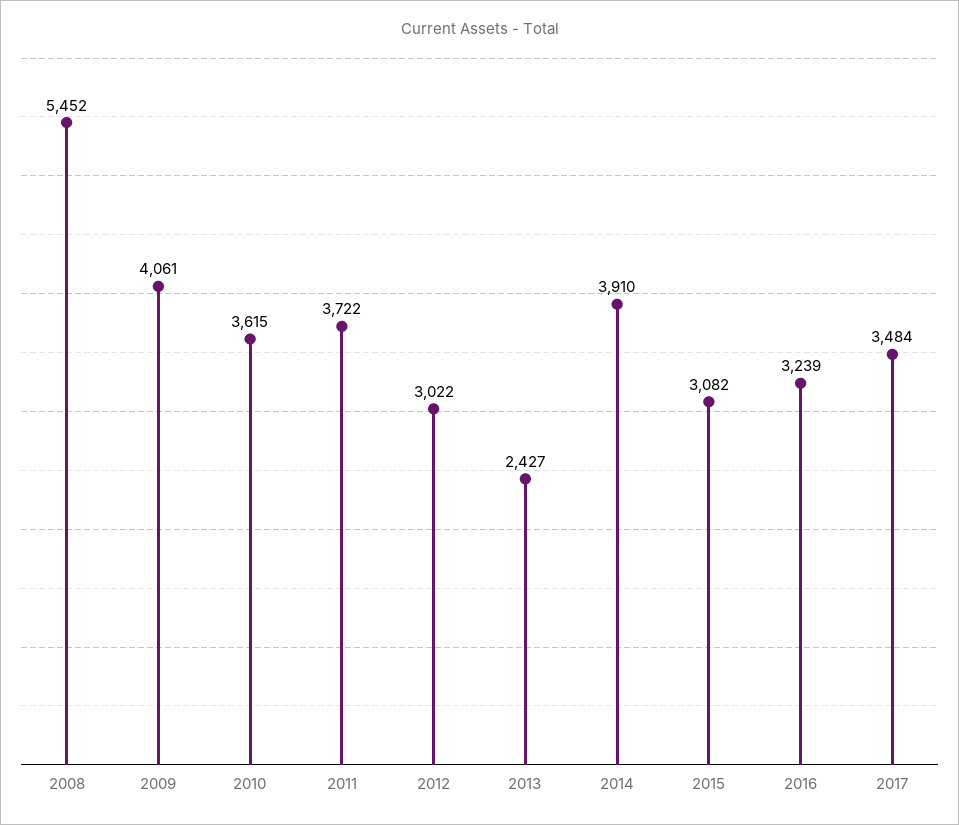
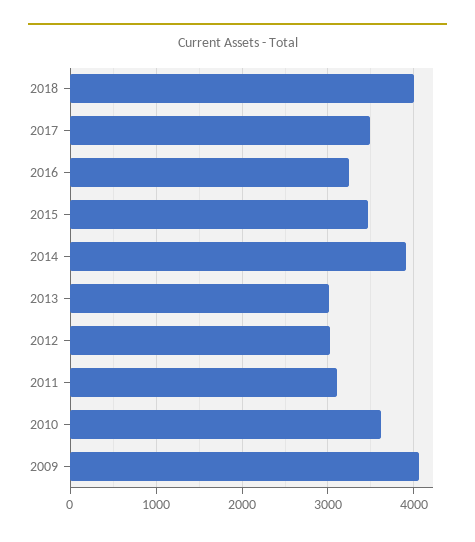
2008: 5452 -> none
2011: 3722 -> 3100
2013: 2427 -> 3000
2015: 3082 -> 3500
2018: none -> 4000

